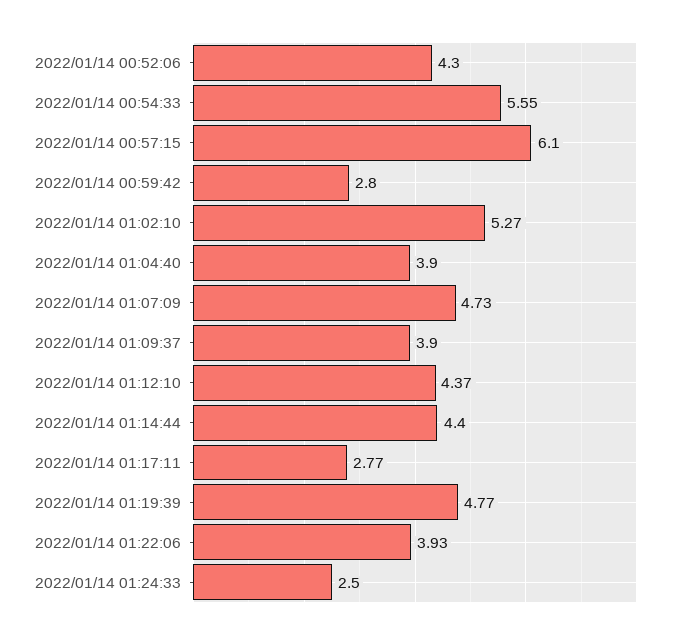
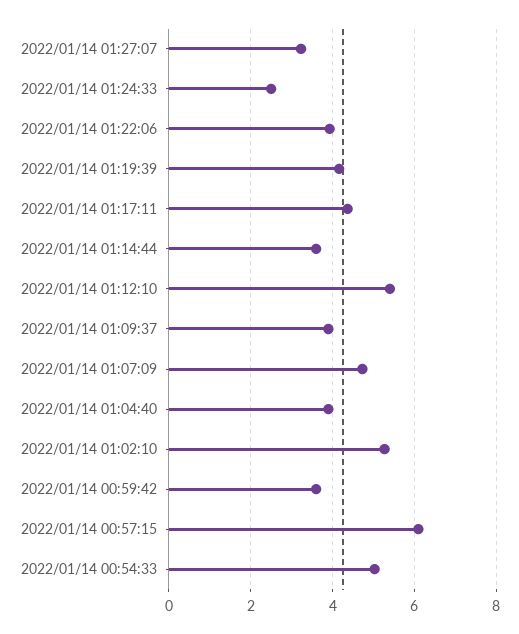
2022/01/14 00:52:06: 4.3 -> none
2022/01/14 00:54:33: 5.55 -> 5
2022/01/14 00:59:42: 2.8 -> 3.6
2022/01/14 01:12:10: 4.37 -> 5.4
2022/01/14 01:14:44: 4.4 -> 3.6
2022/01/14 01:17:11: 2.77 -> 4.4
2022/01/14 01:19:39: 4.77 -> 4.2
2022/01/14 01:27:07: none -> 3.2

